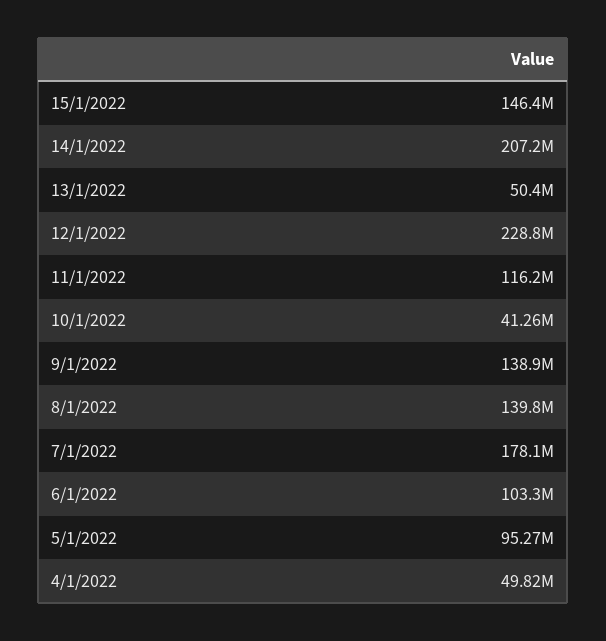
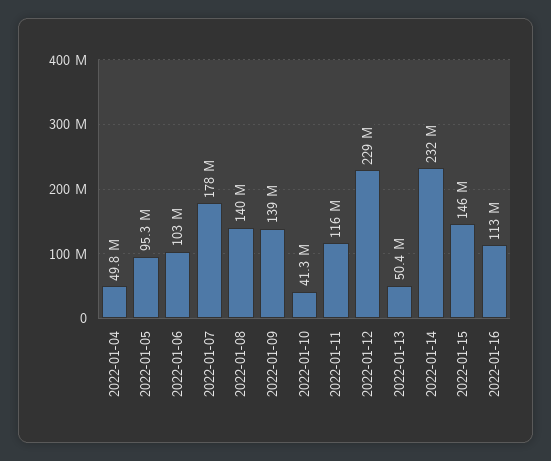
14/1/2022: 207200000 -> 232000000
2022-01-16: none -> 113000000

